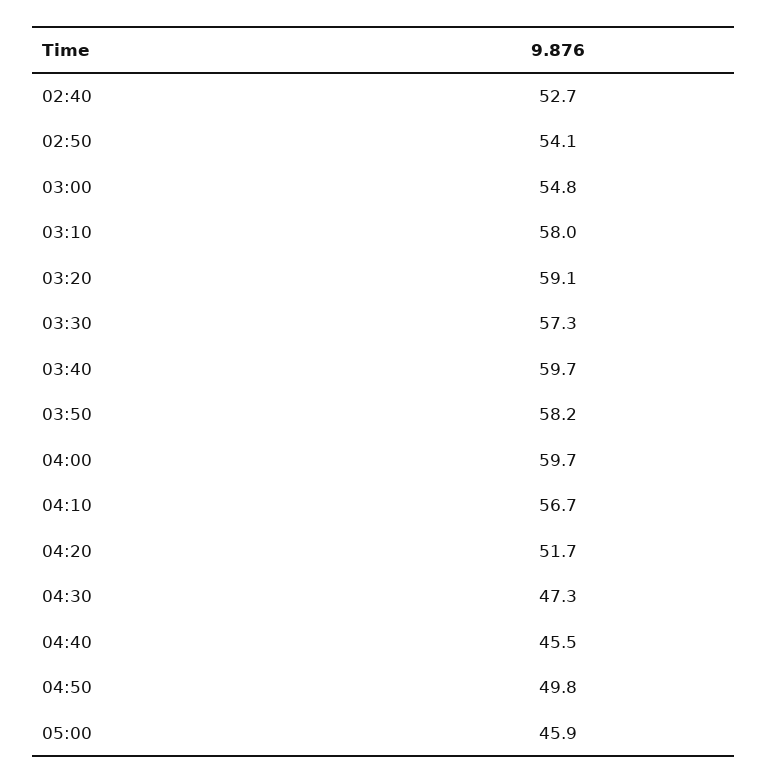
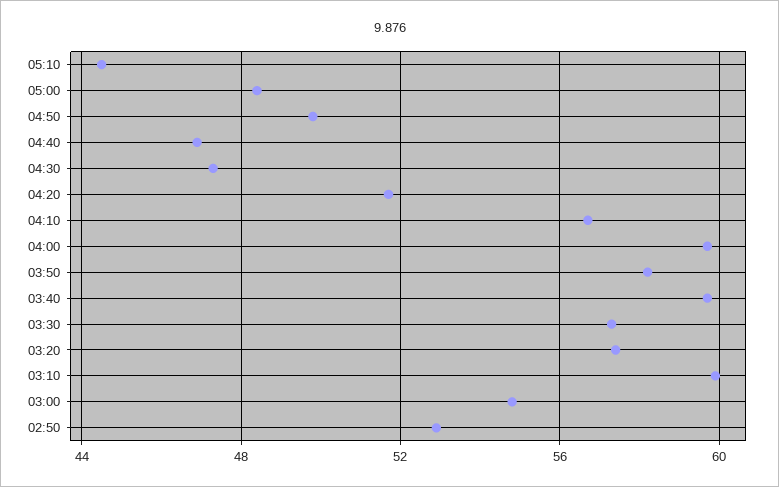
02:40: 52.7 -> none
02:50: 54.1 -> 53
03:10: 58 -> 60
03:20: 59.1 -> 57.5
04:40: 45.5 -> 47
05:00: 45.9 -> 48.5
05:10: none -> 44.5

